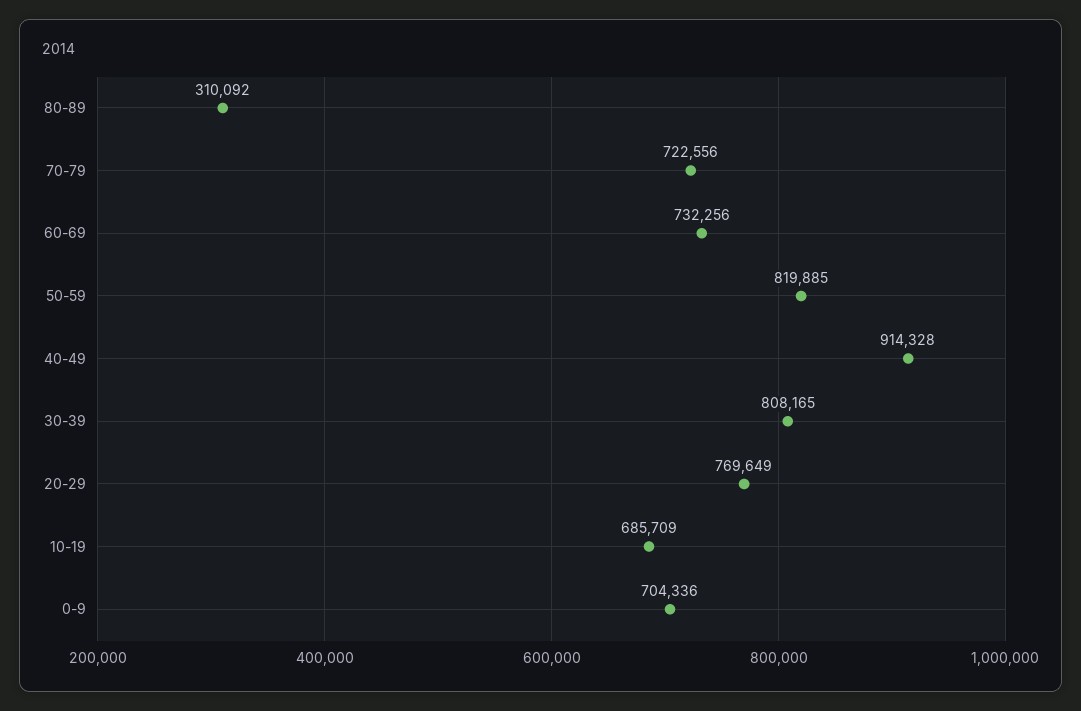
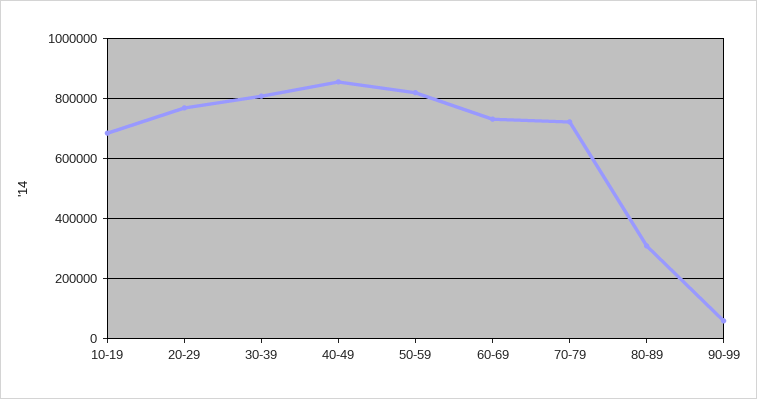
40-49: 914328 -> 860000
0-9: 704336 -> none
90-99: none -> 60000

